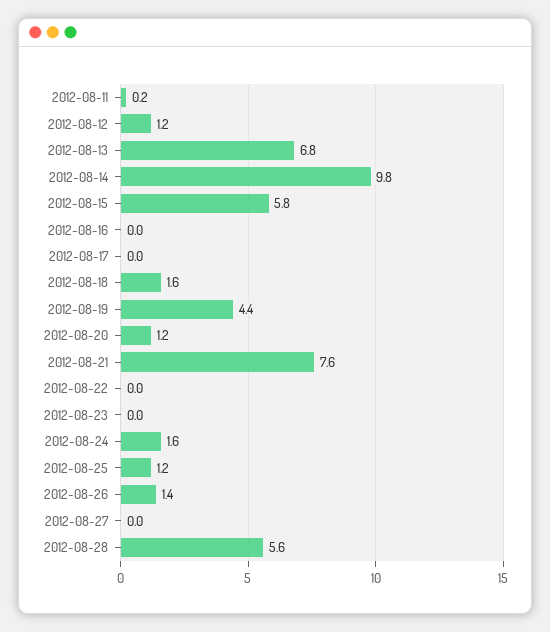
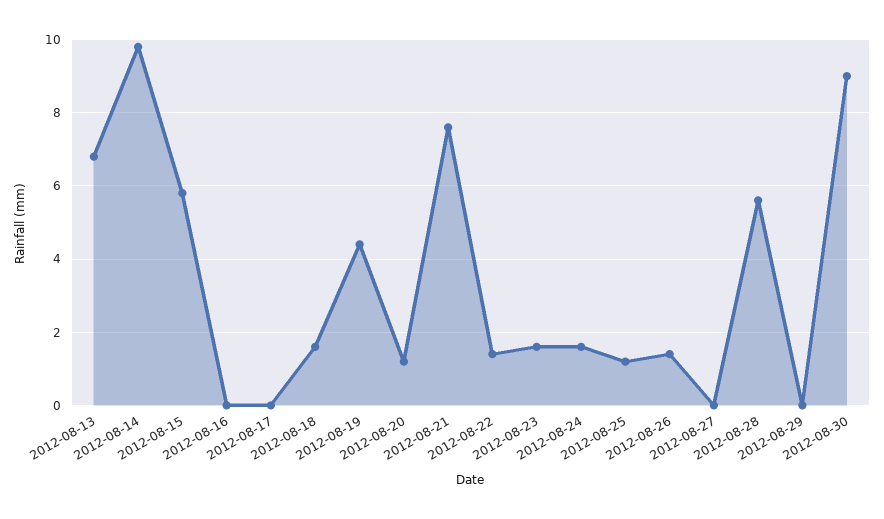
2012-08-11: 0.2 -> none
2012-08-12: 1.2 -> none
2012-08-22: 0 -> 1.5
2012-08-23: 0 -> 1.5
2012-08-29: none -> 0
2012-08-30: none -> 9

